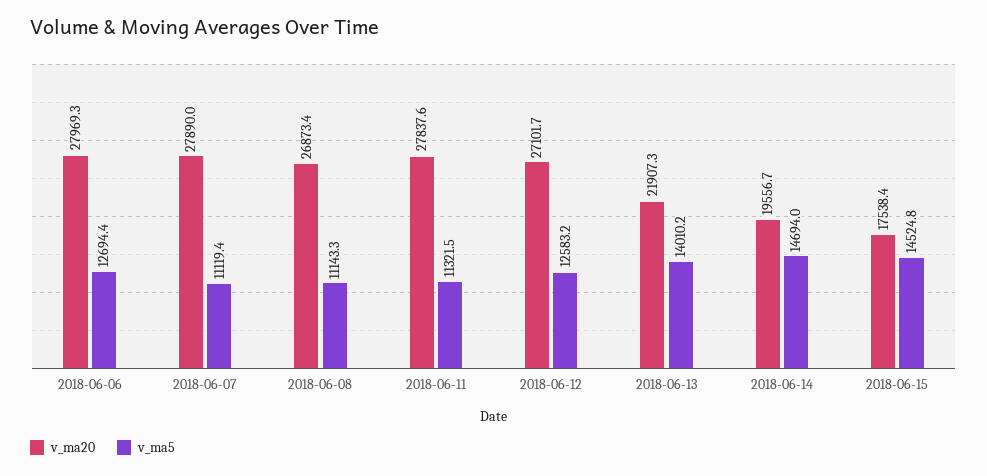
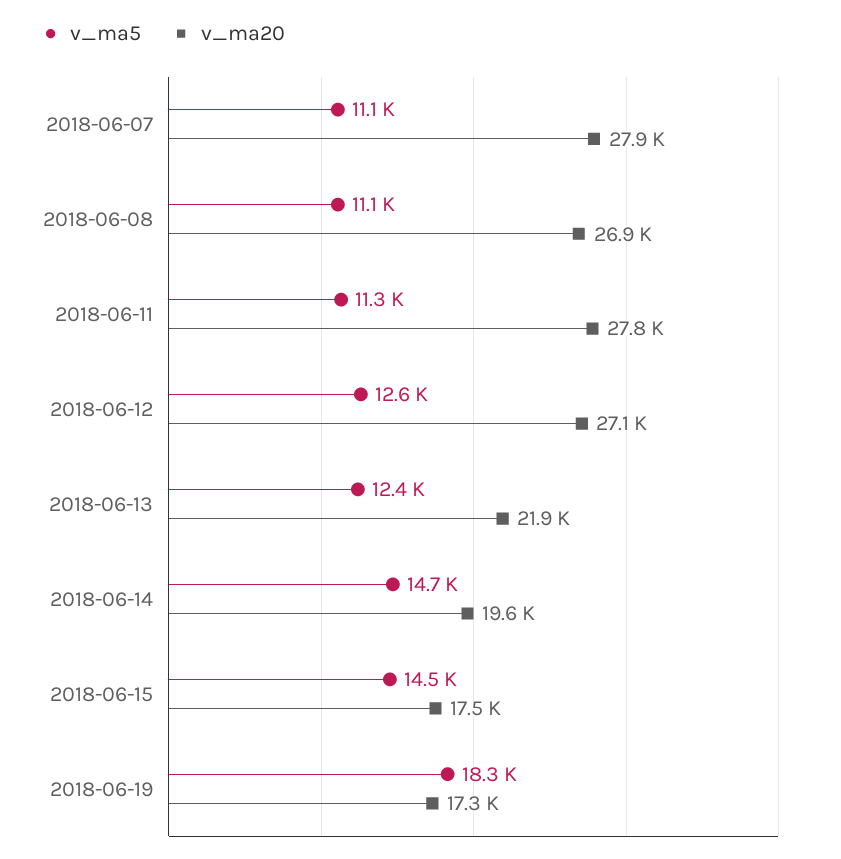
v_ma20, 2018-06-06: 27969.3 -> none
v_ma5, 2018-06-06: 12694.4 -> none
v_ma5, 2018-06-13: 14010.2 -> 12400
v_ma5, 2018-06-19: none -> 18300
v_ma20, 2018-06-19: none -> 17300

